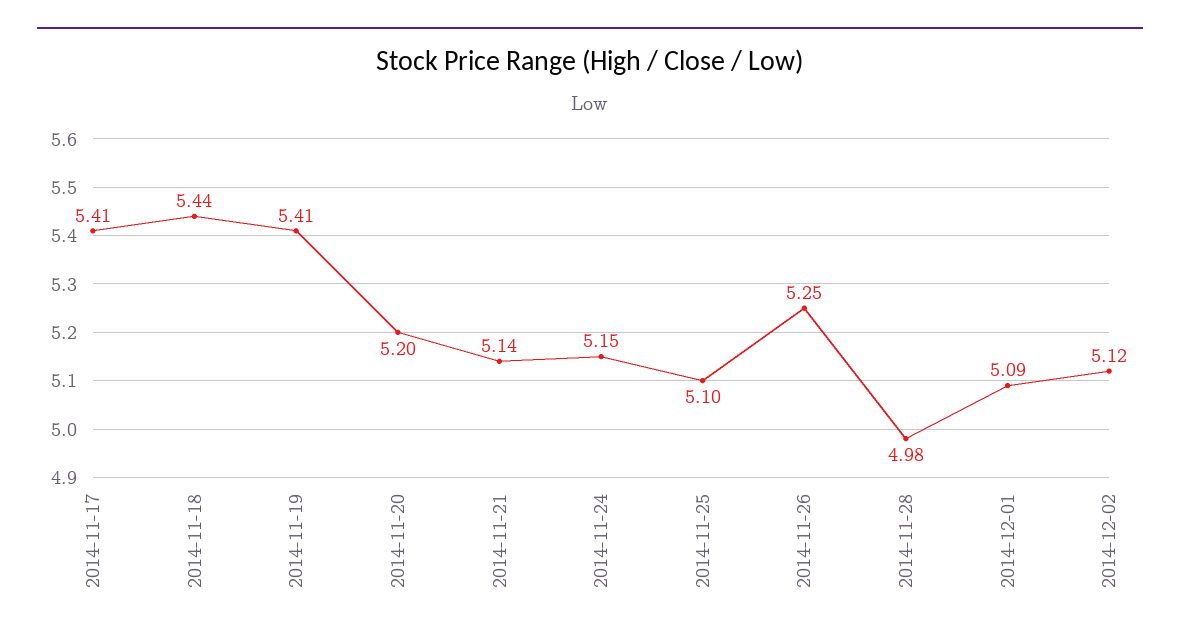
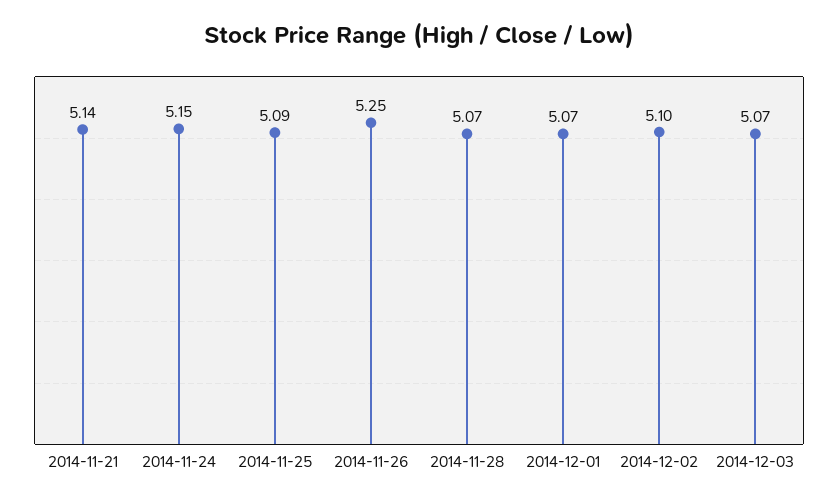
2014-11-17: 5.41 -> none
2014-11-18: 5.44 -> none
2014-11-19: 5.41 -> none
2014-11-20: 5.2 -> none
2014-11-25: 5.1 -> 5.09
2014-11-28: 4.98 -> 5.07
2014-12-01: 5.09 -> 5.07
2014-12-02: 5.12 -> 5.1
2014-12-03: none -> 5.07

